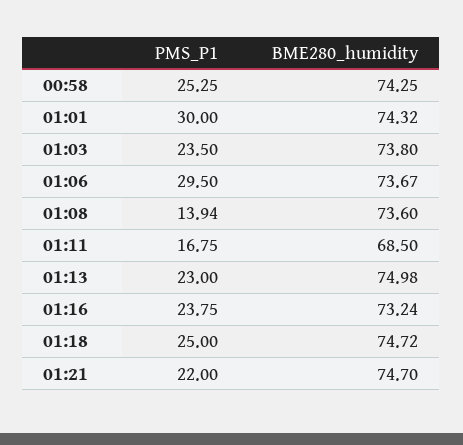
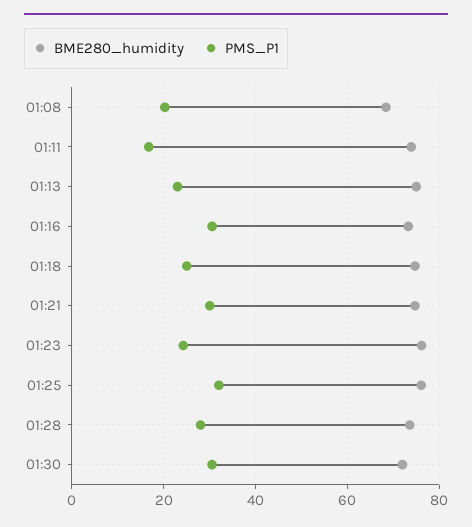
PMS_P1, 00:58: 25.25 -> none
BME280_humidity, 00:58: 74.25 -> none
PMS_P1, 01:01: 30 -> none
BME280_humidity, 01:01: 74.32 -> none
PMS_P1, 01:03: 23.5 -> none
BME280_humidity, 01:03: 73.8 -> none
PMS_P1, 01:06: 29.5 -> none
BME280_humidity, 01:06: 73.67 -> none
PMS_P1, 01:08: 13.94 -> 20
BME280_humidity, 01:08: 73.6 -> 68
BME280_humidity, 01:11: 68.5 -> 74
PMS_P1, 01:16: 23.75 -> 30
PMS_P1, 01:21: 22 -> 30
BME280_humidity, 01:23: none -> 76
PMS_P1, 01:23: none -> 24
BME280_humidity, 01:25: none -> 76
PMS_P1, 01:25: none -> 32
BME280_humidity, 01:28: none -> 74
PMS_P1, 01:28: none -> 28
BME280_humidity, 01:30: none -> 72
PMS_P1, 01:30: none -> 30

